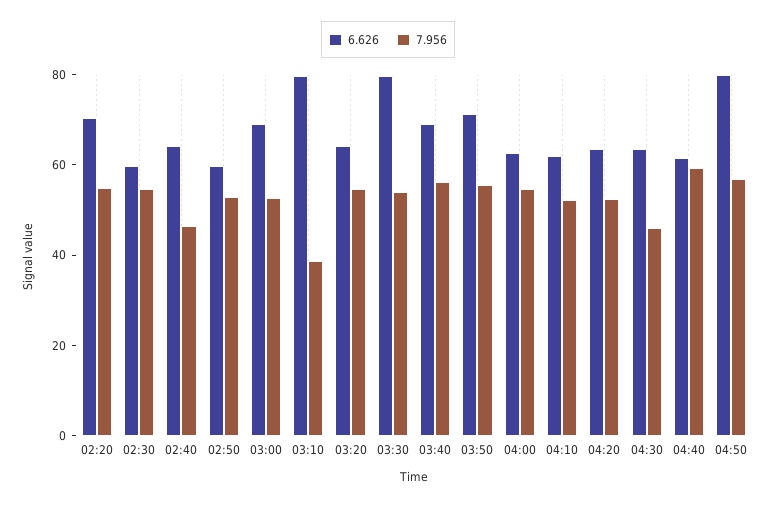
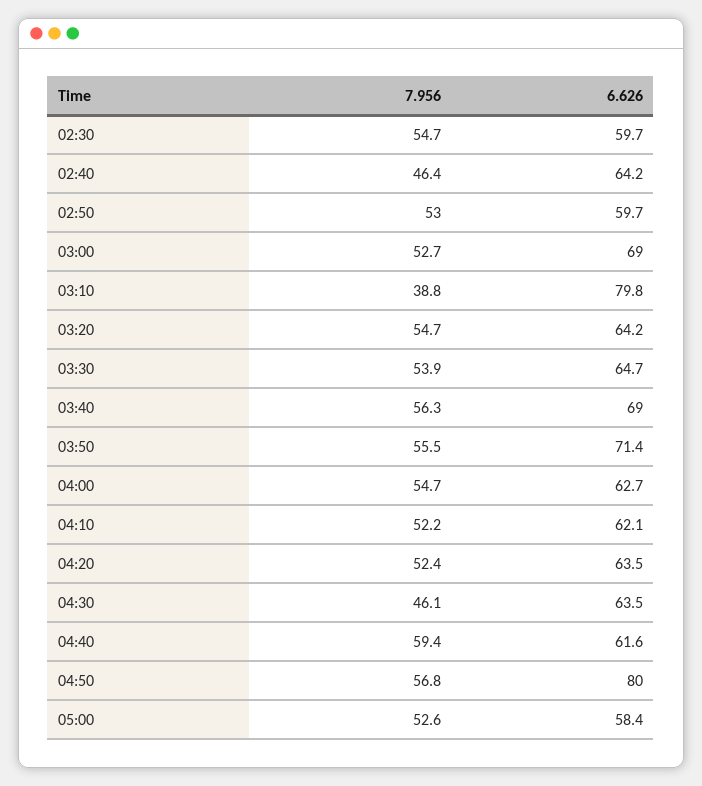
6.626, 02:20: 70 -> none
7.956, 02:20: 55 -> none
6.626, 03:30: 80 -> 64.7
7.956, 05:00: none -> 52.6
6.626, 05:00: none -> 58.4

